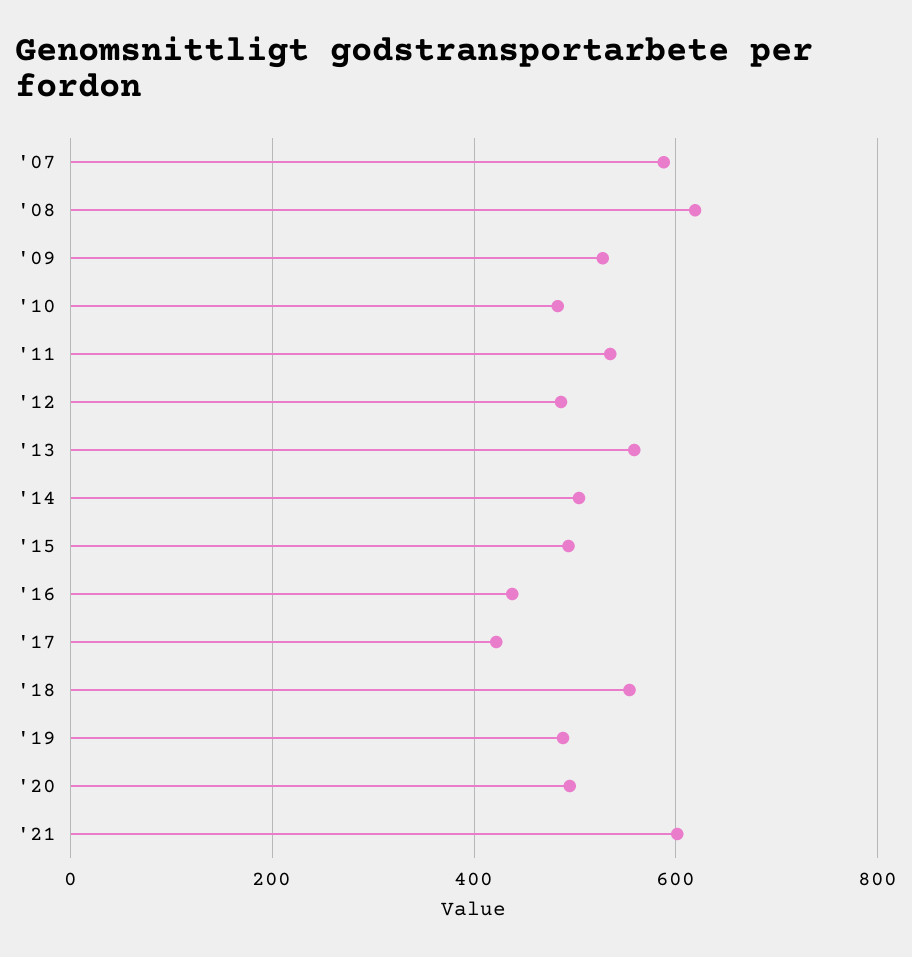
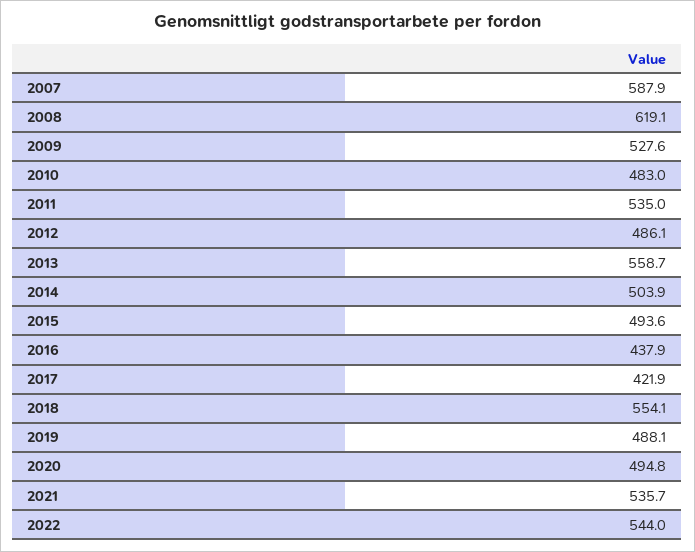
'21: 600 -> 535.7
2022: none -> 544

